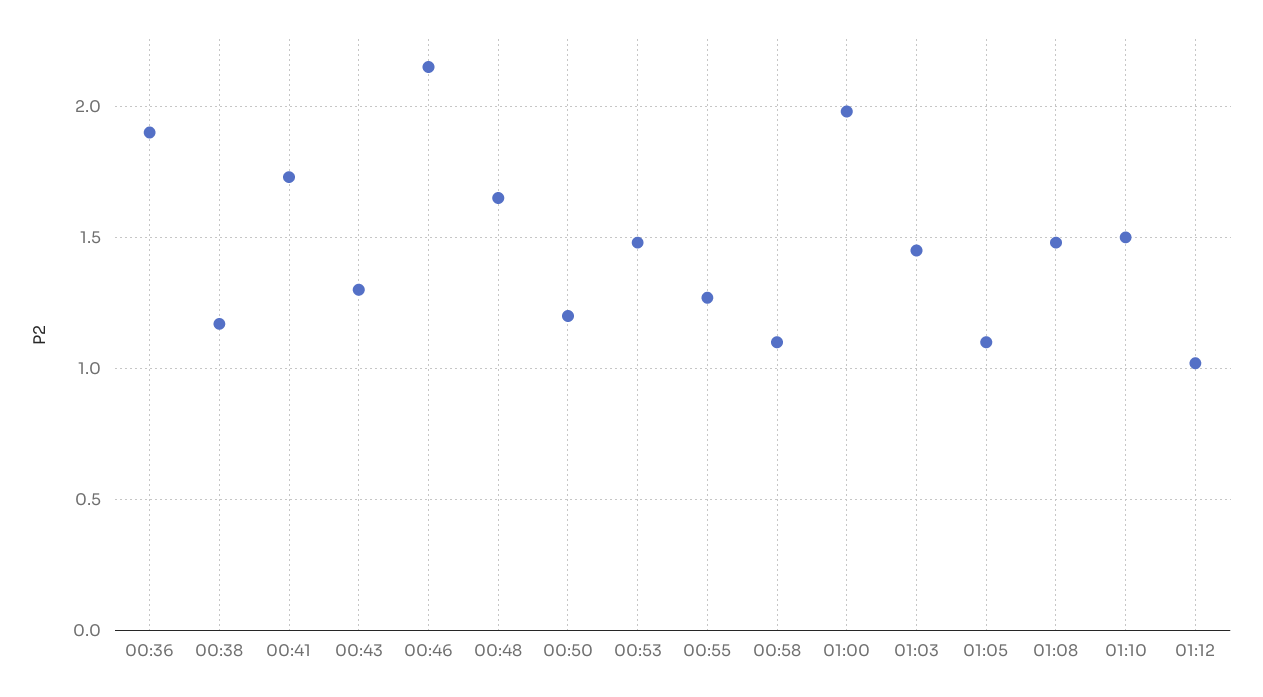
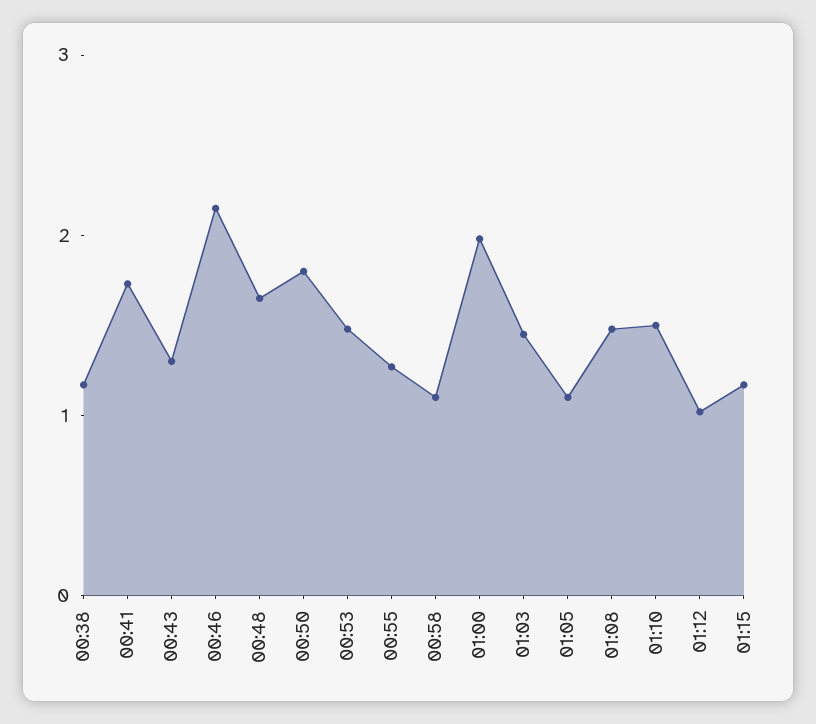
00:36: 1.9 -> none
00:50: 1.2 -> 1.8
01:15: none -> 1.2

